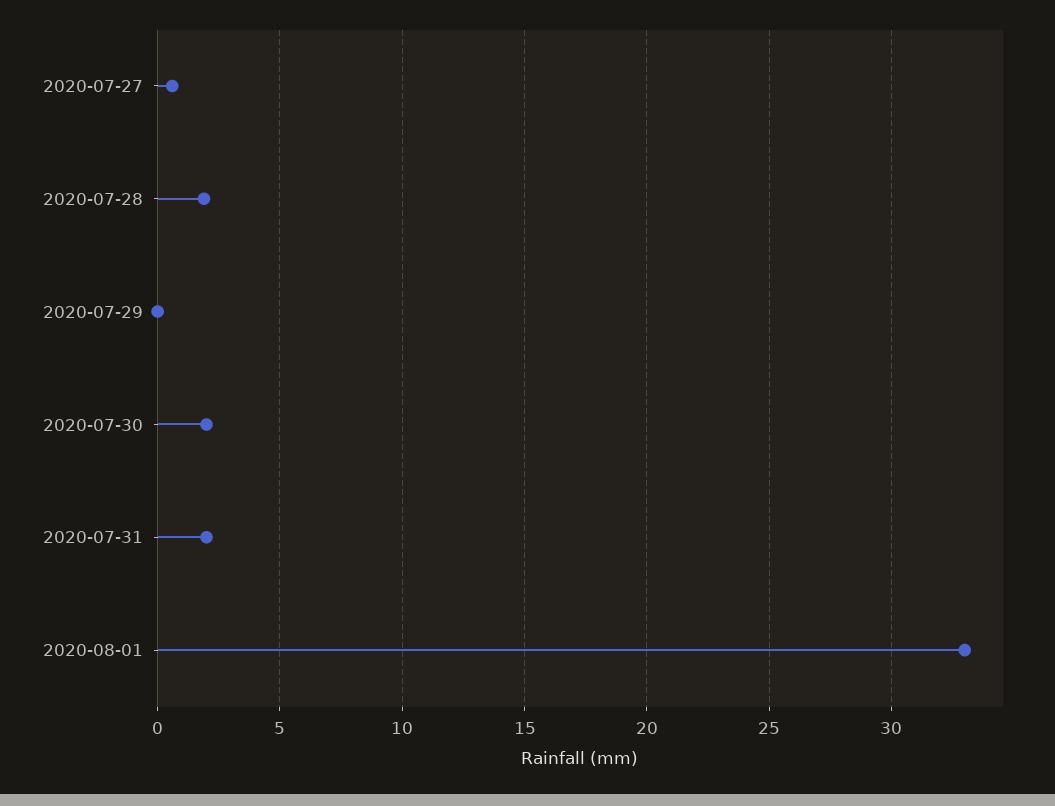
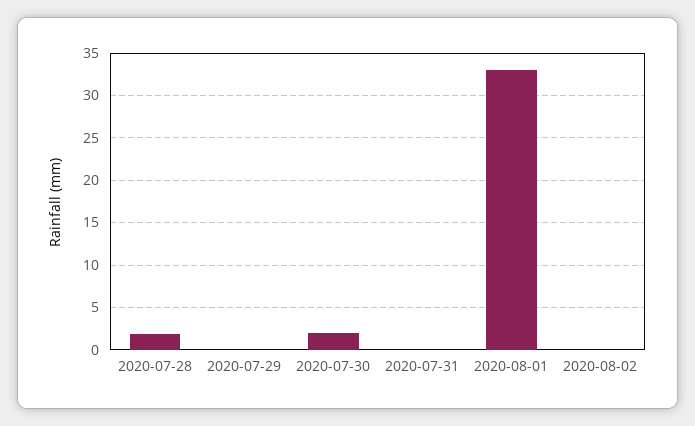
2020-07-27: 0.5 -> none
2020-07-31: 2 -> 0
2020-08-02: none -> 0

